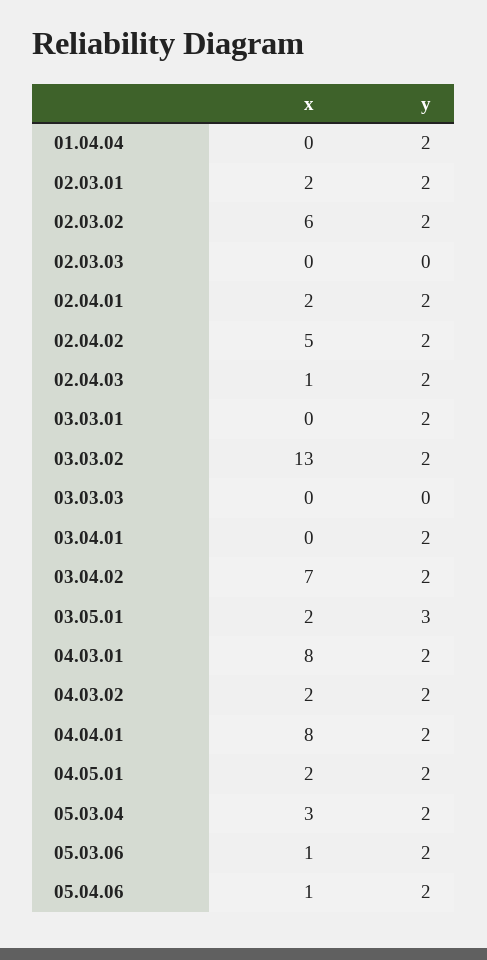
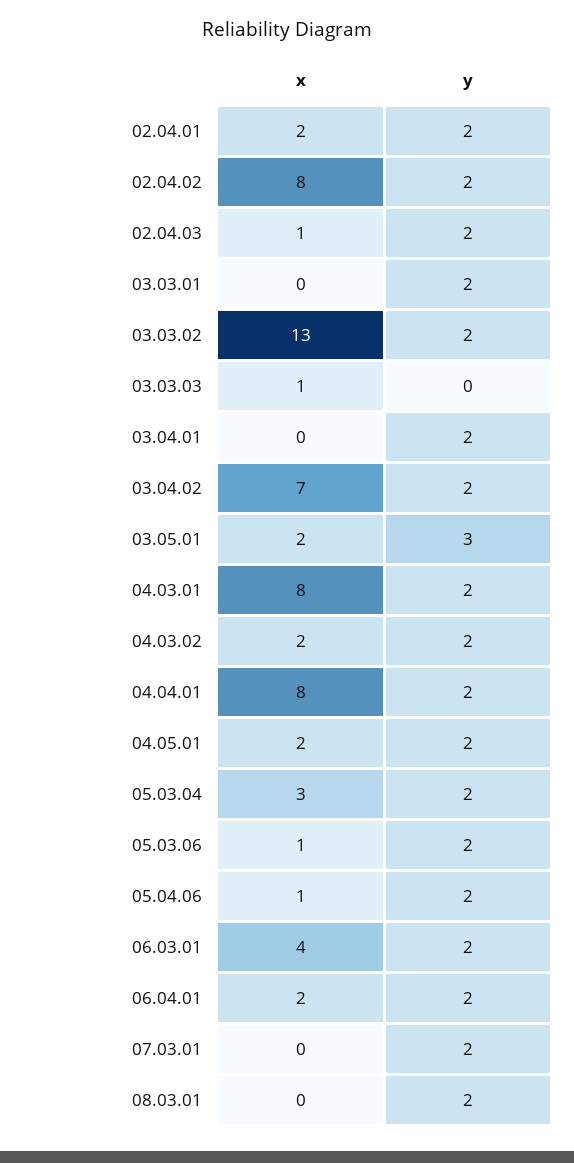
x, 01.04.04: 0 -> none
y, 01.04.04: 2 -> none
x, 02.03.01: 2 -> none
y, 02.03.01: 2 -> none
x, 02.03.02: 6 -> none
y, 02.03.02: 2 -> none
x, 02.03.03: 0 -> none
y, 02.03.03: 0 -> none
x, 02.04.02: 5 -> 8
x, 03.03.03: 0 -> 1
x, 06.03.01: none -> 4
y, 06.03.01: none -> 2
x, 06.04.01: none -> 2
y, 06.04.01: none -> 2
x, 07.03.01: none -> 0
y, 07.03.01: none -> 2
x, 08.03.01: none -> 0
y, 08.03.01: none -> 2

